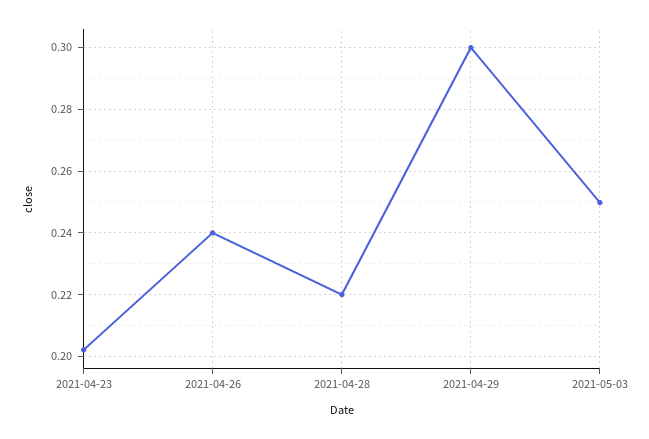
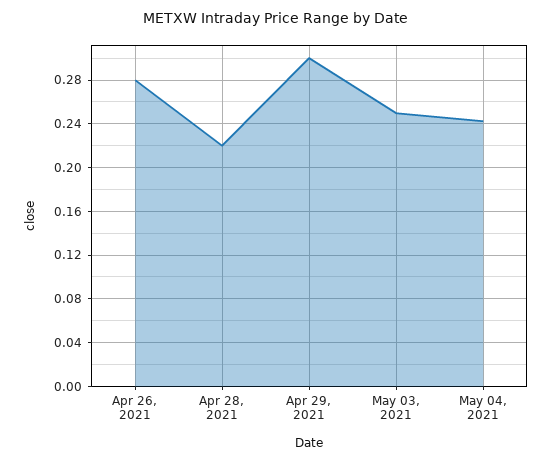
2021-04-23: 0.202 -> none
2021-04-26: 0.24 -> 0.28
May 04, 2021: none -> 0.24

